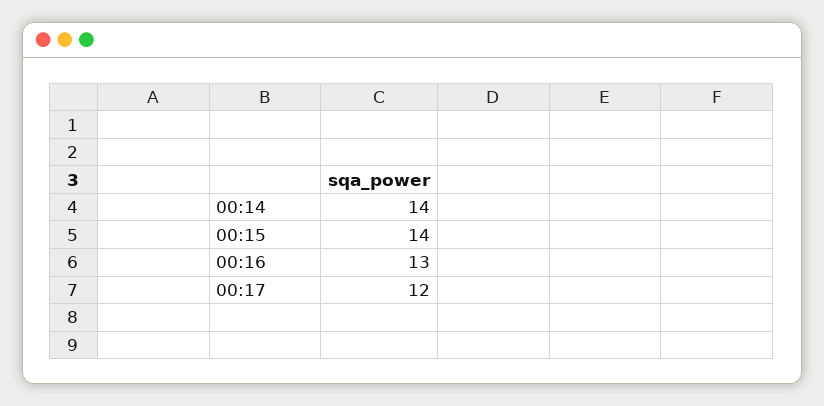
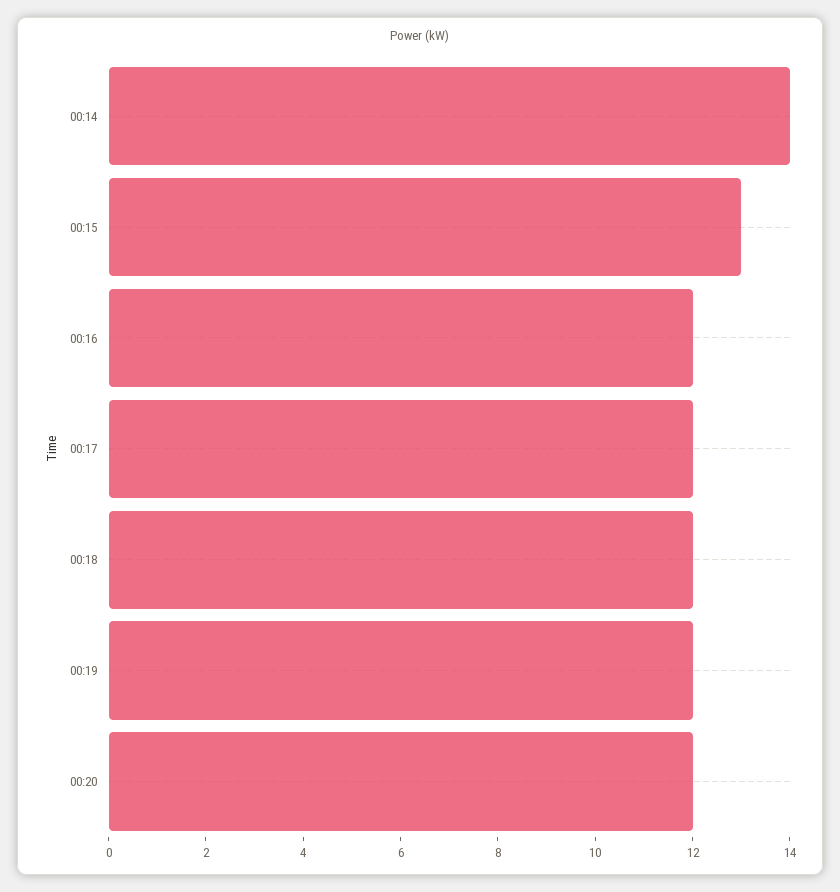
00:15: 14 -> 13
00:16: 13 -> 12
00:18: none -> 12
00:19: none -> 12
00:20: none -> 12

